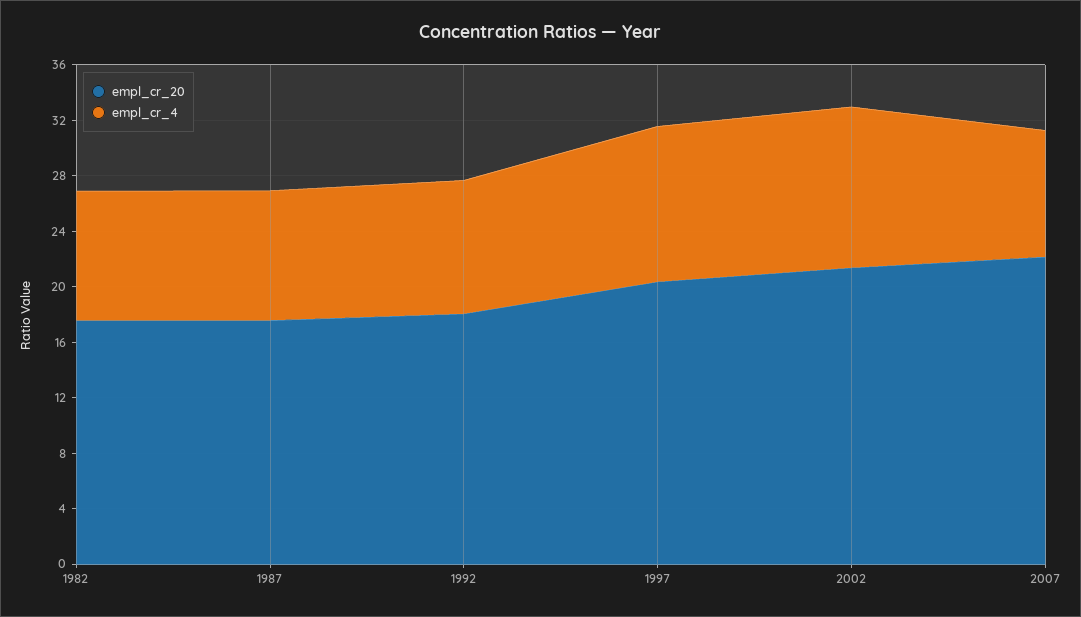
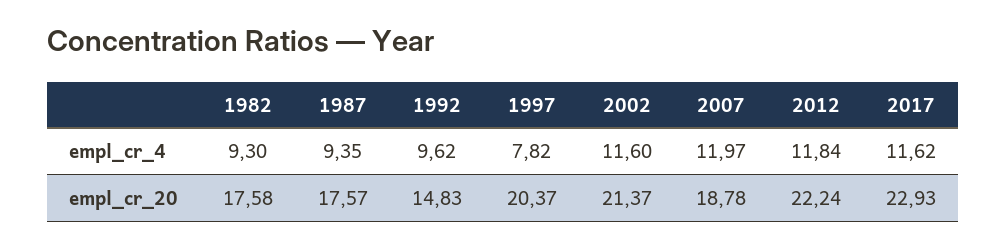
empl_cr_20, 1992: 18 -> 14.83
empl_cr_4, 1997: 11 -> 7.82
empl_cr_20, 2007: 22 -> 18.78
empl_cr_4, 2007: 9 -> 11.97
empl_cr_4, 2012: none -> 11.84
empl_cr_4, 2017: none -> 11.62
empl_cr_20, 2012: none -> 22.24
empl_cr_20, 2017: none -> 22.93

